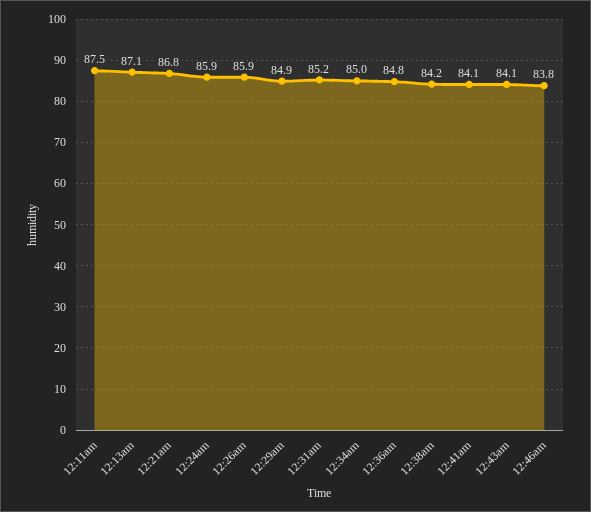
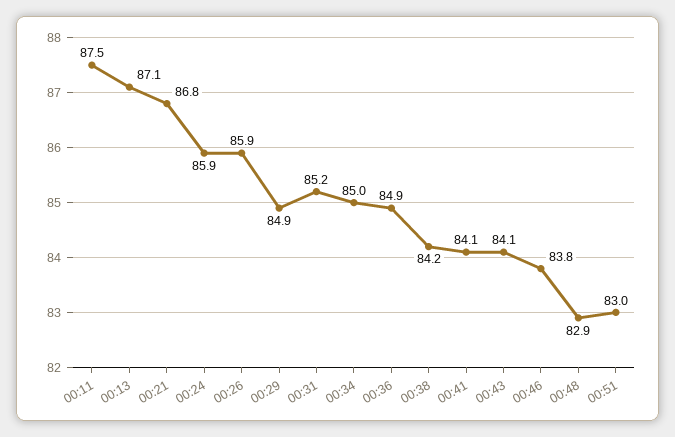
12:36am: 84.8 -> 84.9
00:48: none -> 82.9
00:51: none -> 83

